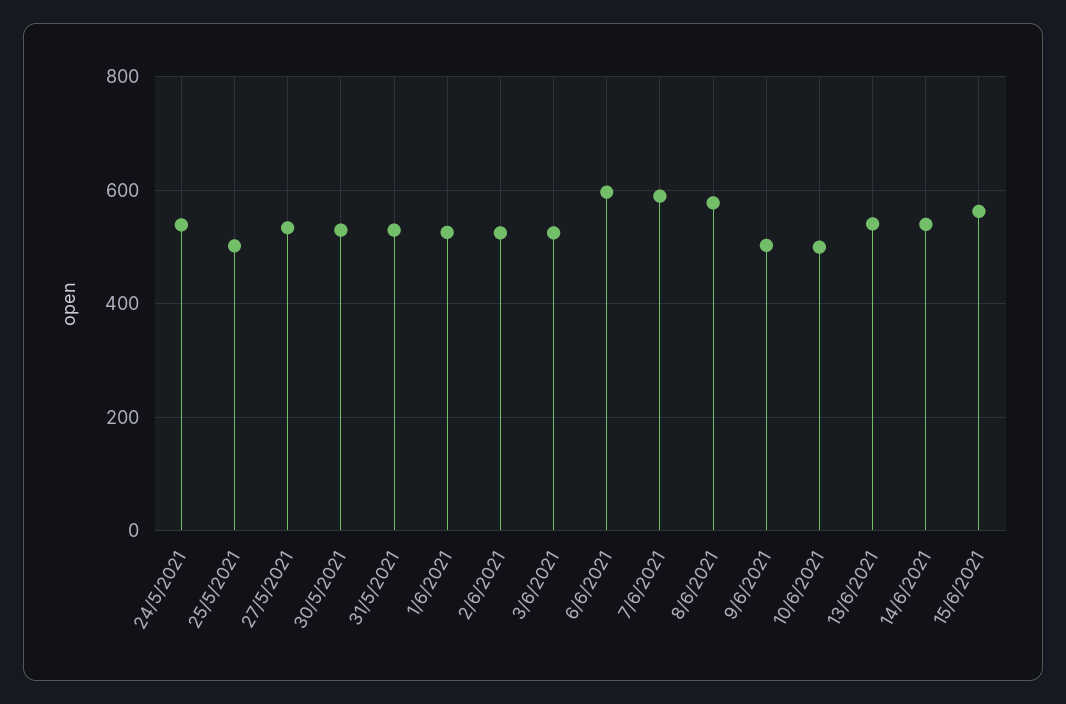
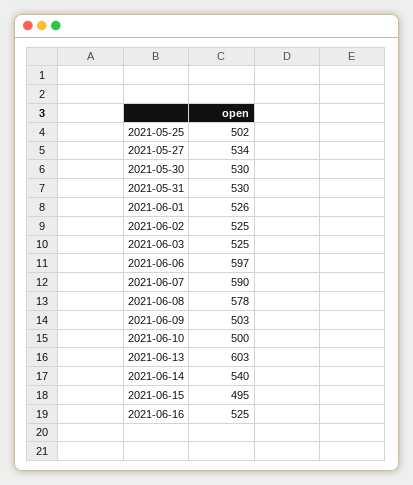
24/5/2021: 540 -> none
13/6/2021: 540 -> 603
15/6/2021: 560 -> 495
2021-06-16: none -> 525

